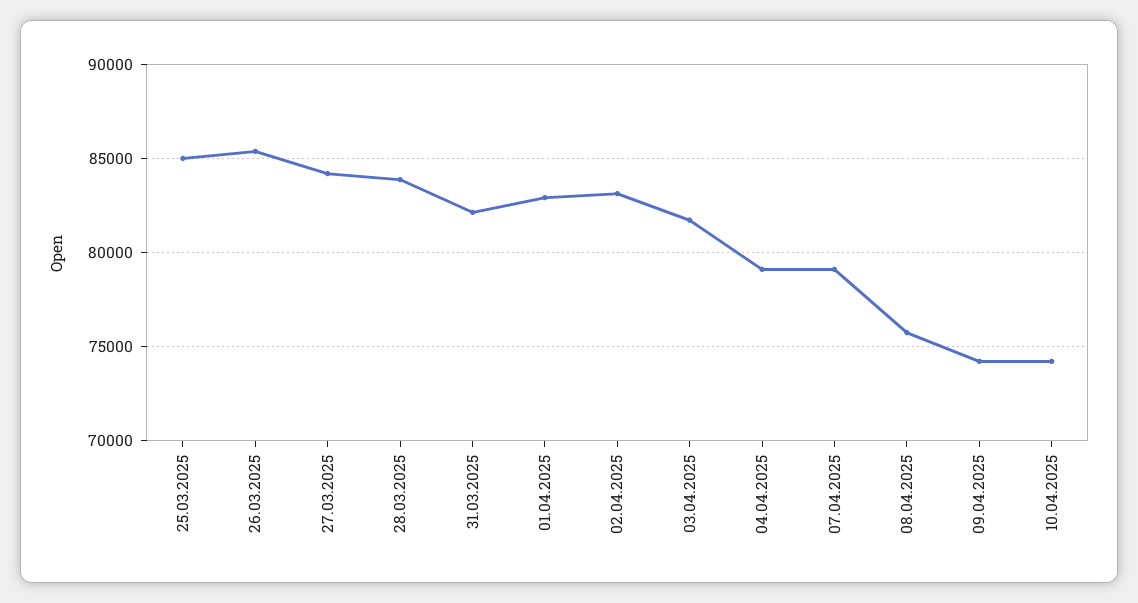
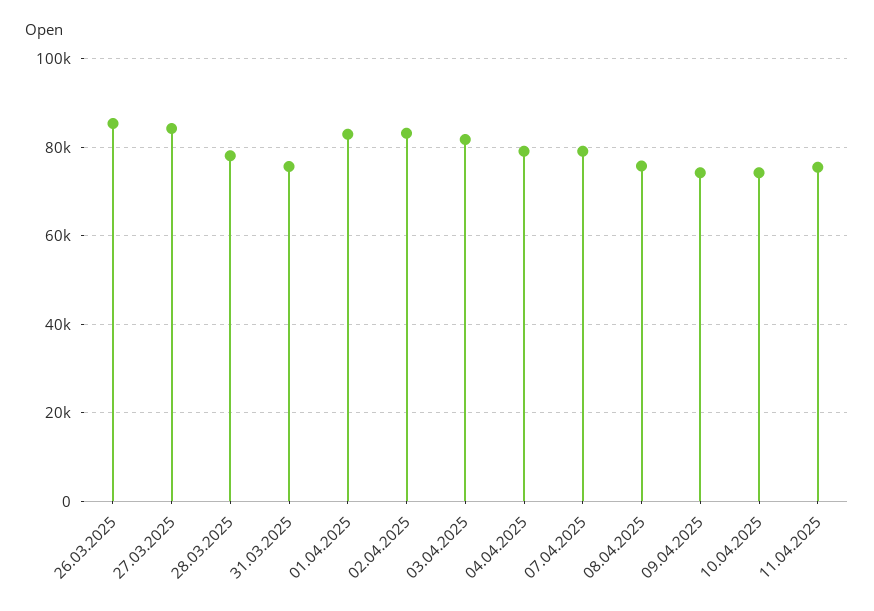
25.03.2025: 85000 -> none
28.03.2025: 84000 -> 78000
31.03.2025: 82000 -> 76000
11.04.2025: none -> 76000

